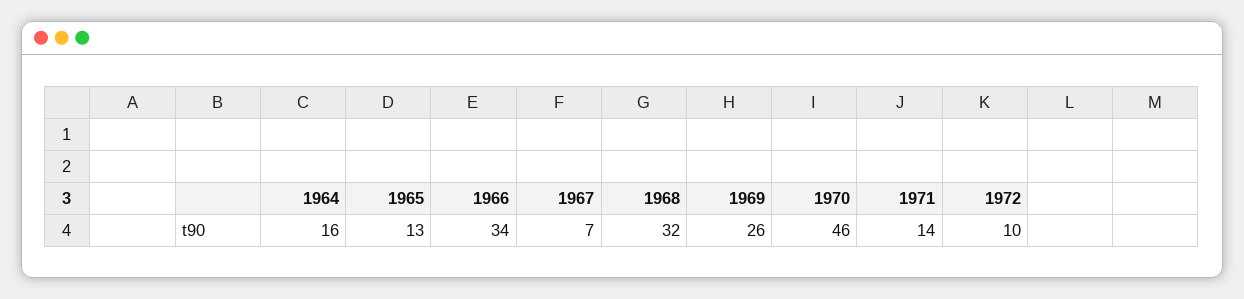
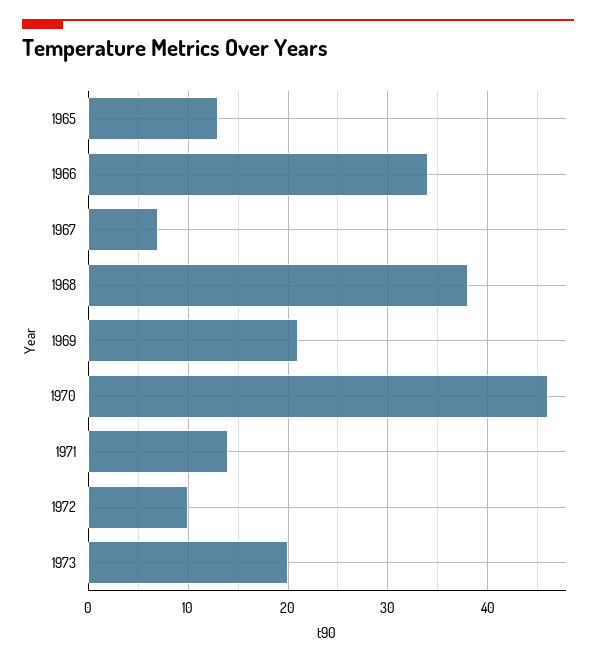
1964: 16 -> none
1968: 32 -> 38
1969: 26 -> 21
1973: none -> 20

